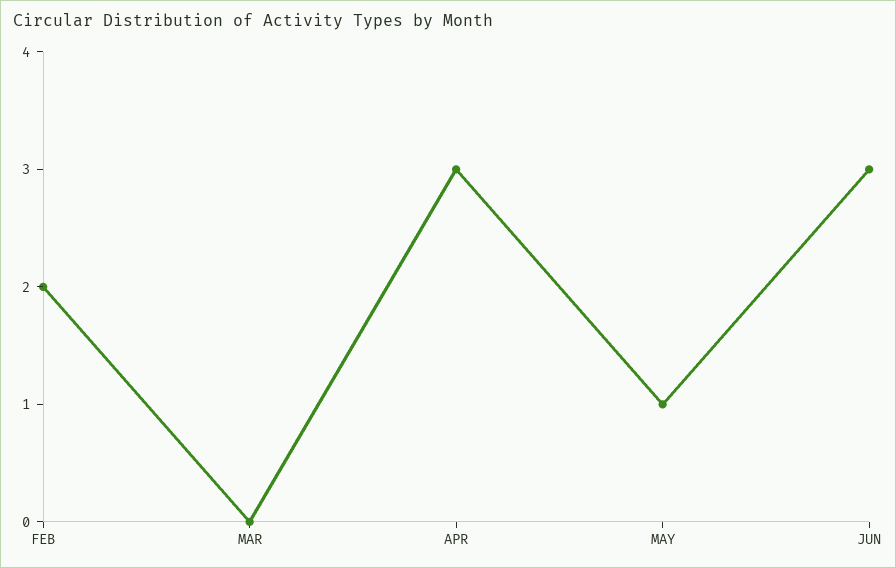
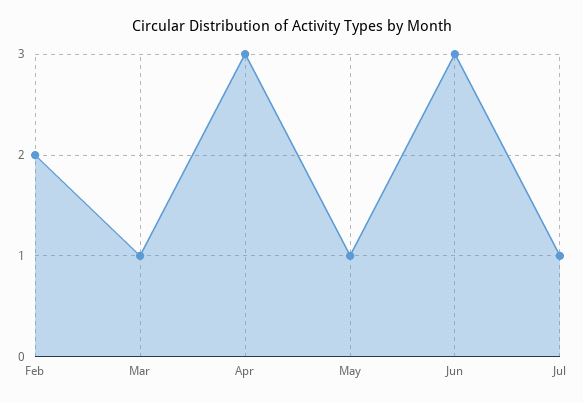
MAR: 0 -> 1
Jul: none -> 1

